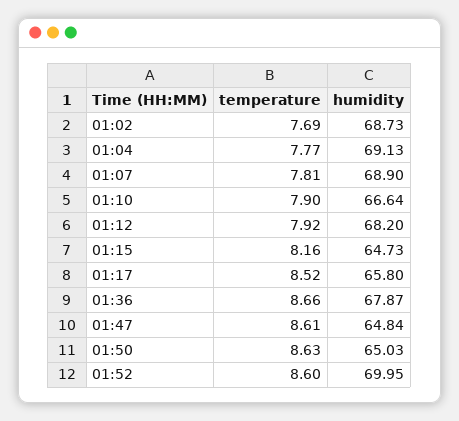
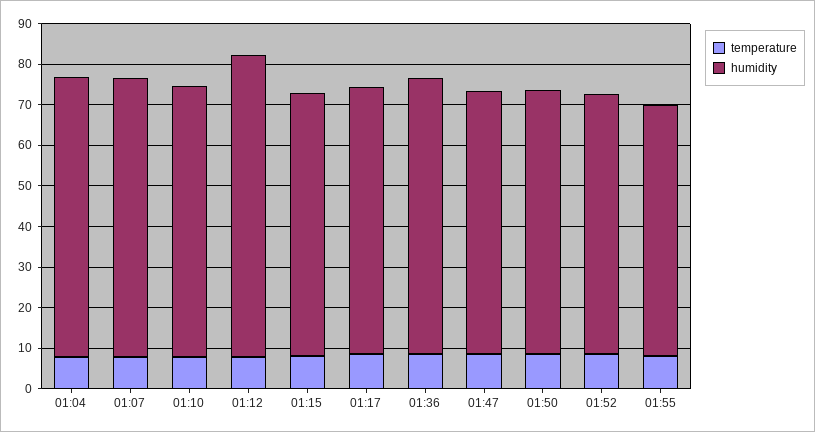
temperature, 01:02: 7.69 -> none
humidity, 01:02: 68.73 -> none
humidity, 01:12: 68.2 -> 74
humidity, 01:52: 69.95 -> 64
temperature, 01:55: none -> 8
humidity, 01:55: none -> 62

